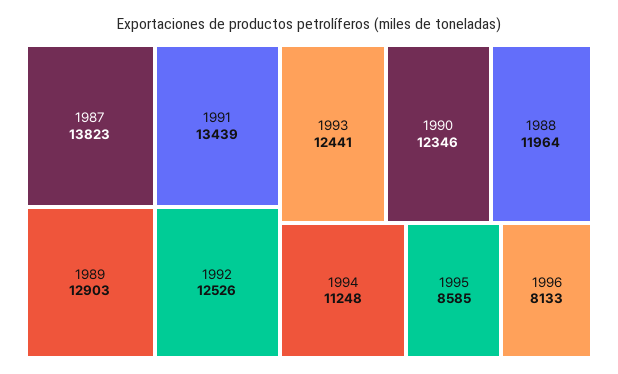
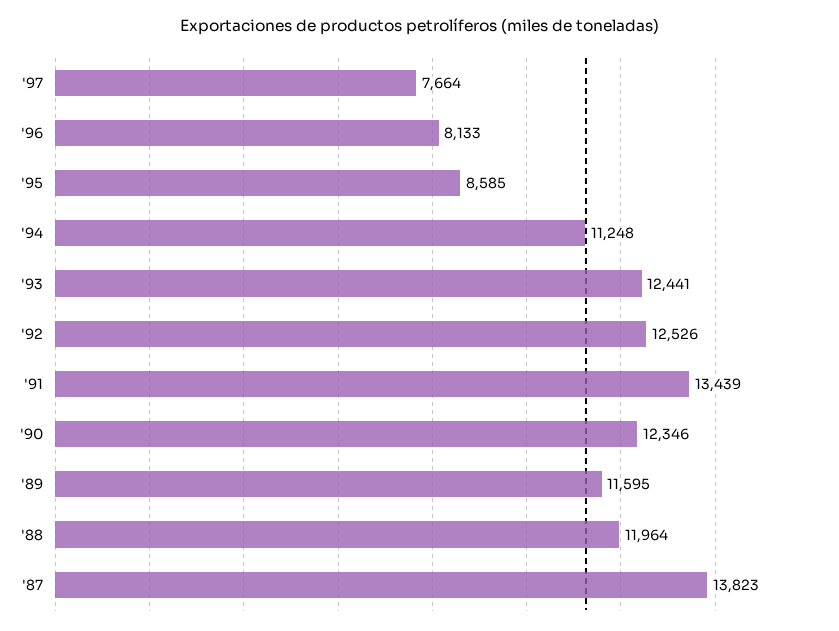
1989: 12903 -> 11595
'97: none -> 7664

